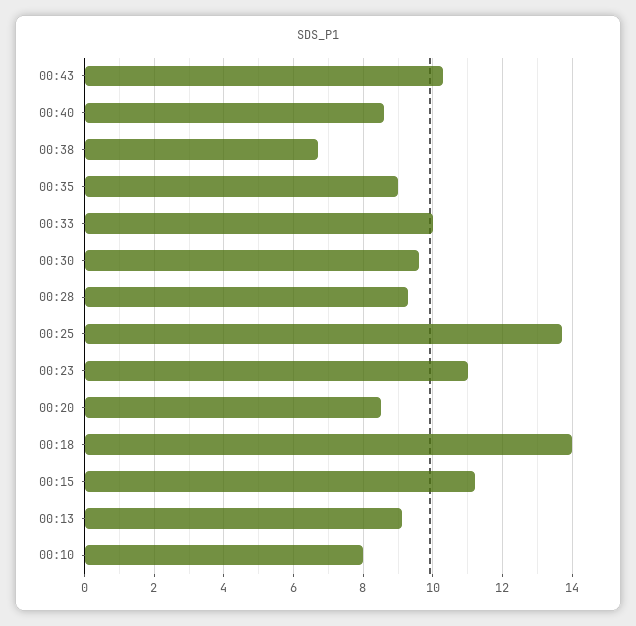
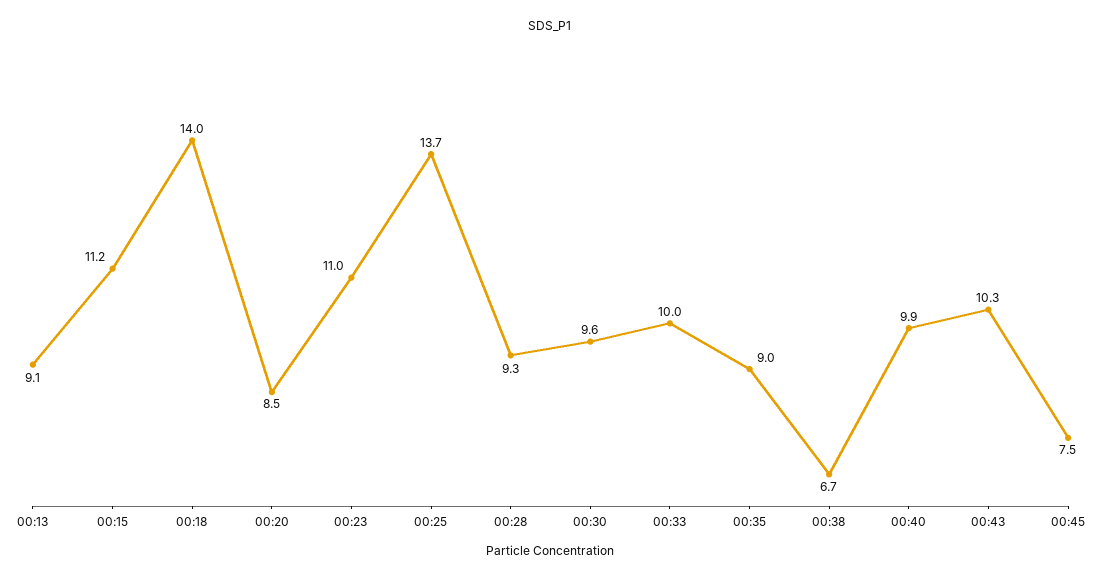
00:40: 8.5 -> 9.9
00:10: 8 -> none
00:45: none -> 7.5

